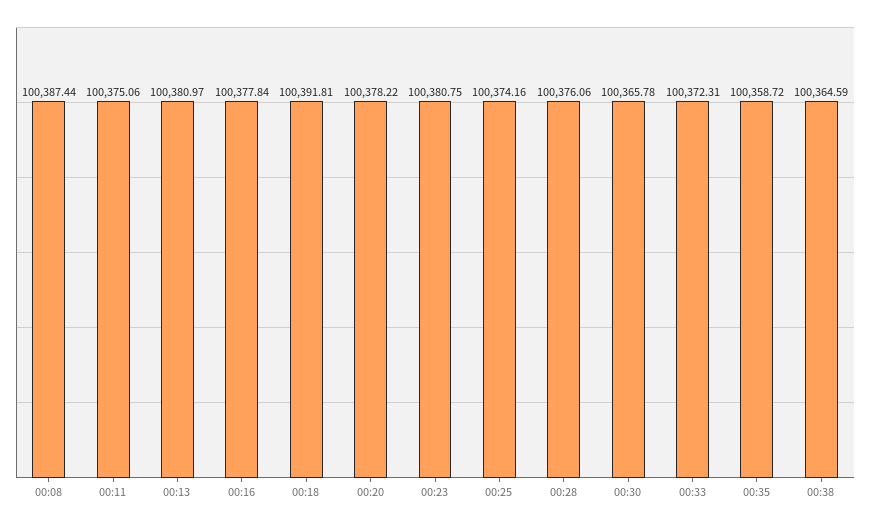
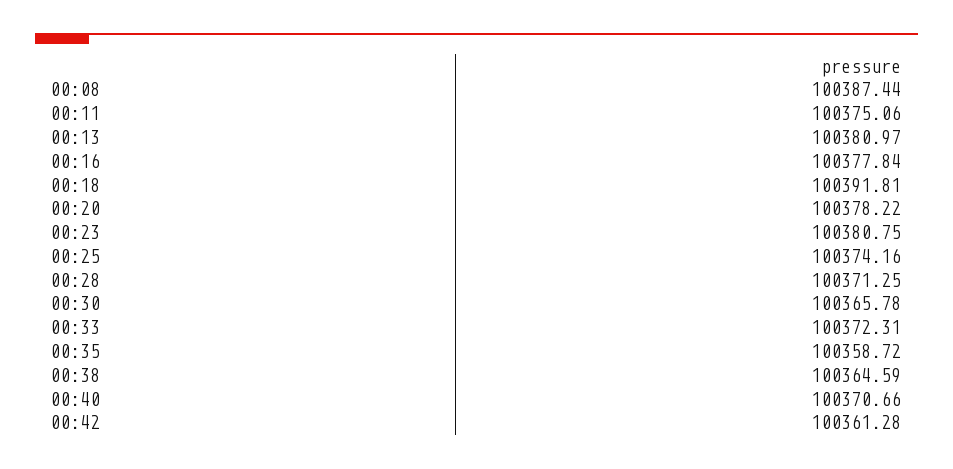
00:28: 100376.06 -> 100371.25
00:40: none -> 100370.66
00:42: none -> 100361.28

